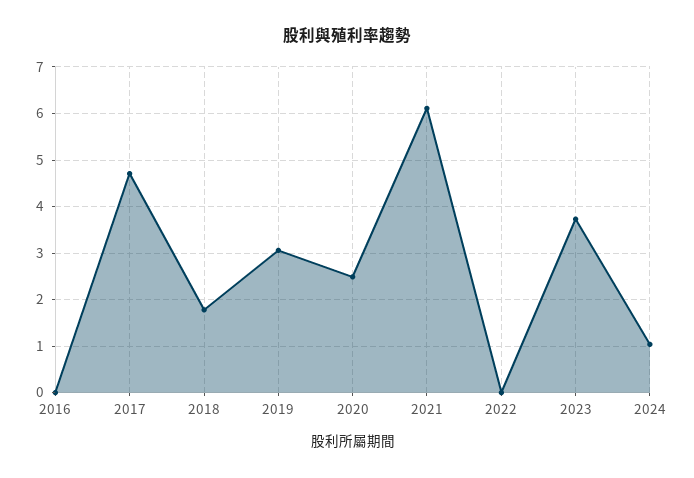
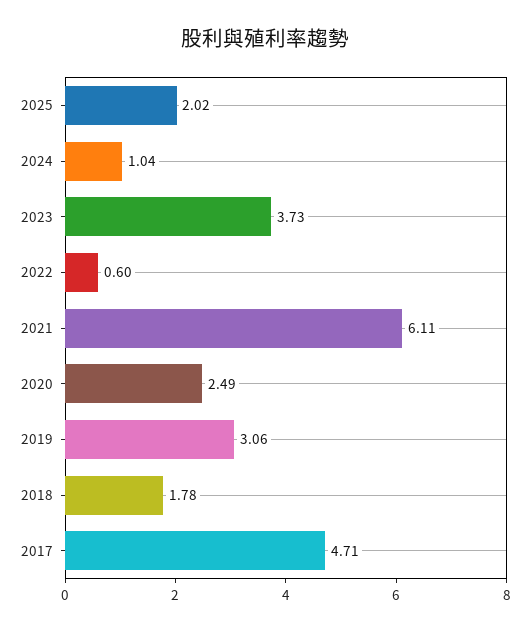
2016: 0 -> none
2022: 0 -> 0.6
2025: none -> 2.02

